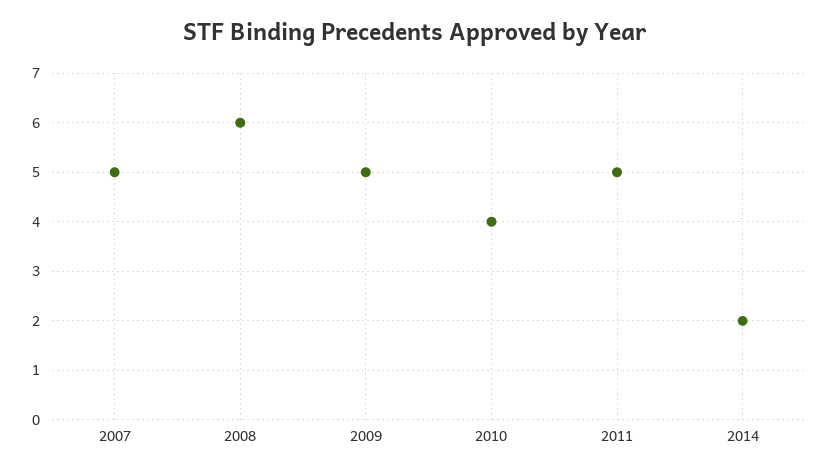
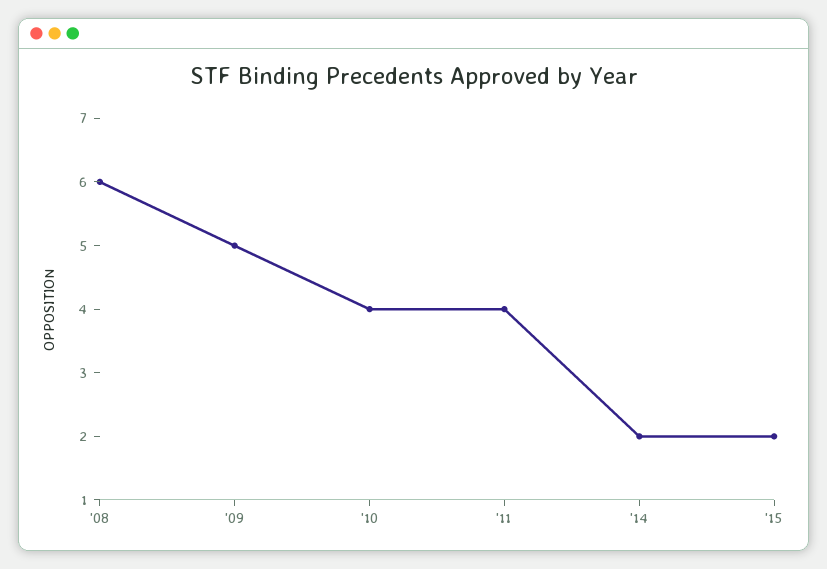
2007: 5 -> none
2011: 5 -> 4
'15: none -> 2

